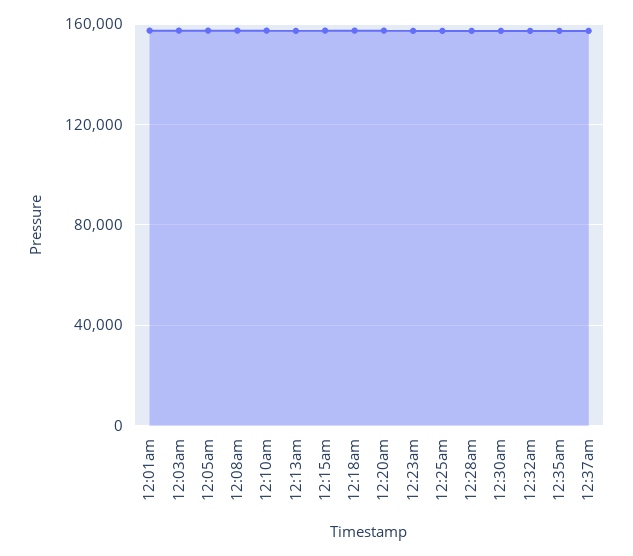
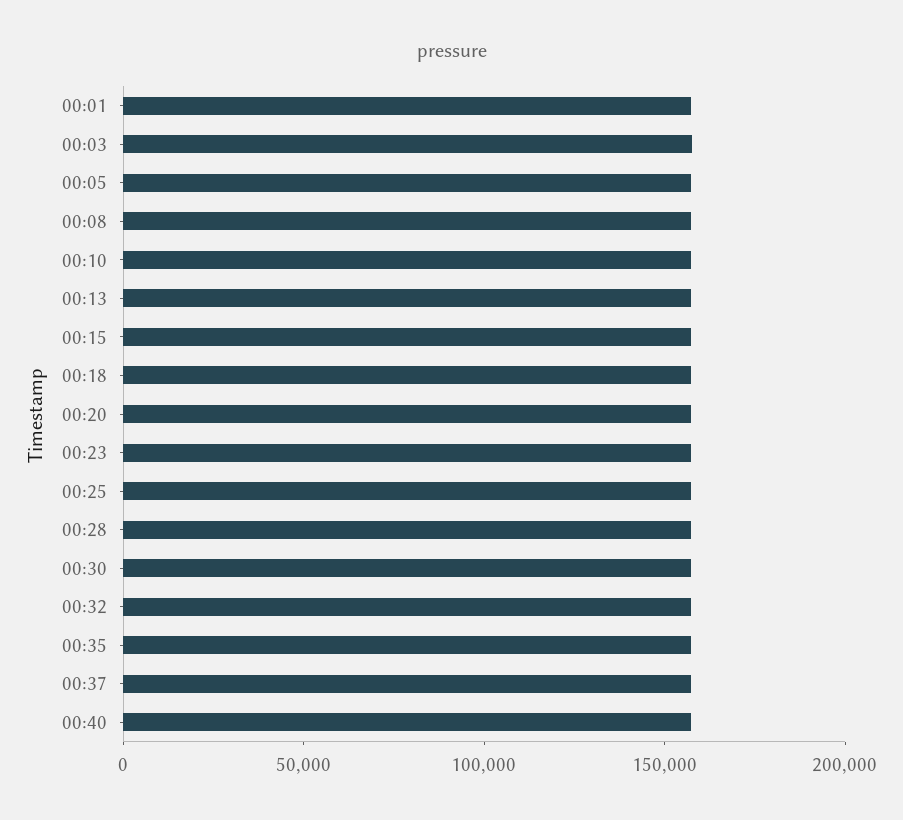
00:40: none -> 160000

